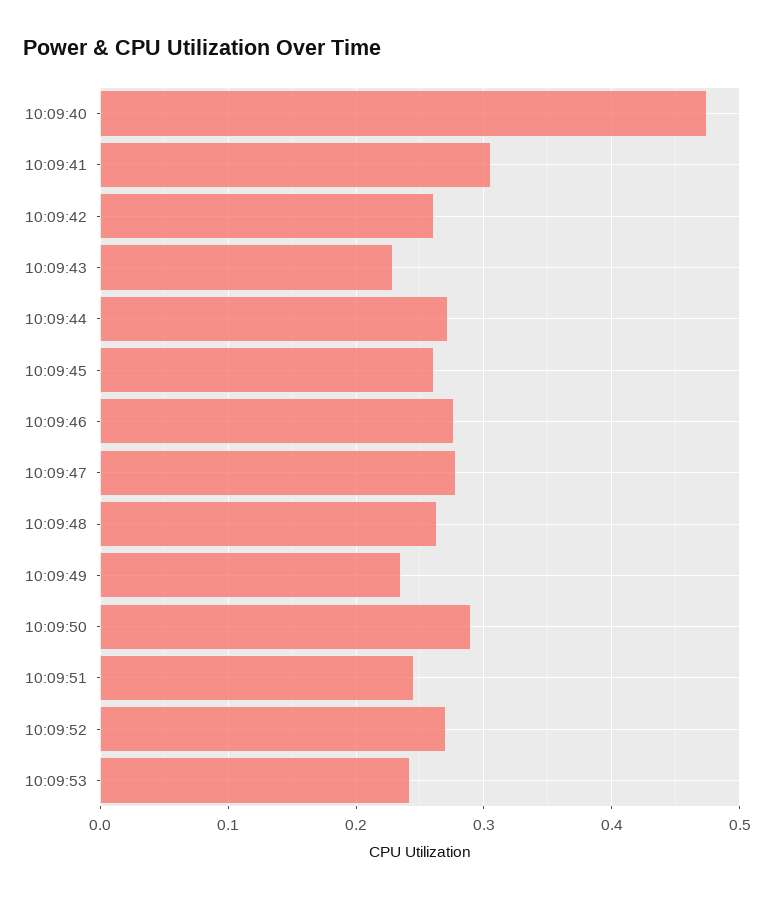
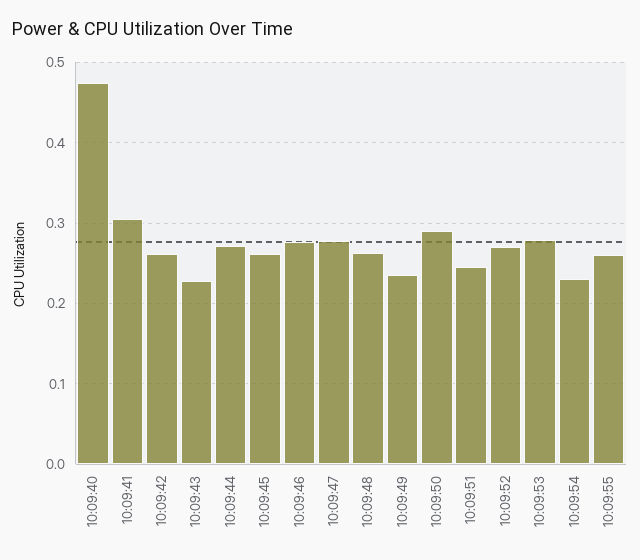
10:09:53: 0.24 -> 0.28
10:09:54: none -> 0.23
10:09:55: none -> 0.26

